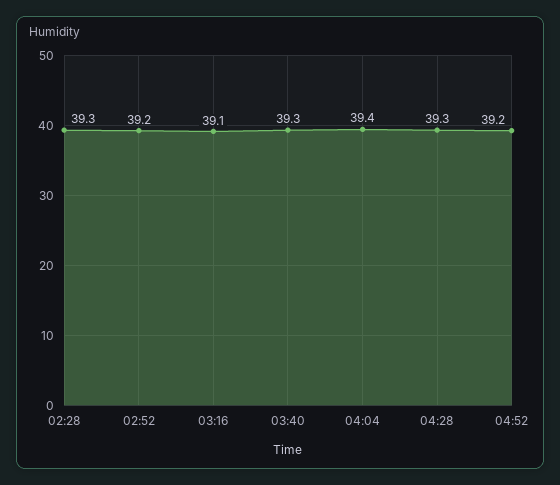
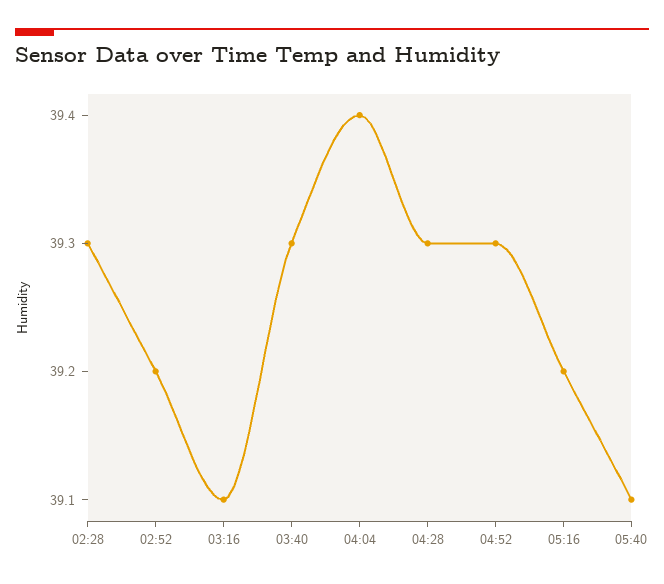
04:52: 39.2 -> 39.3
05:16: none -> 39.2
05:40: none -> 39.1

